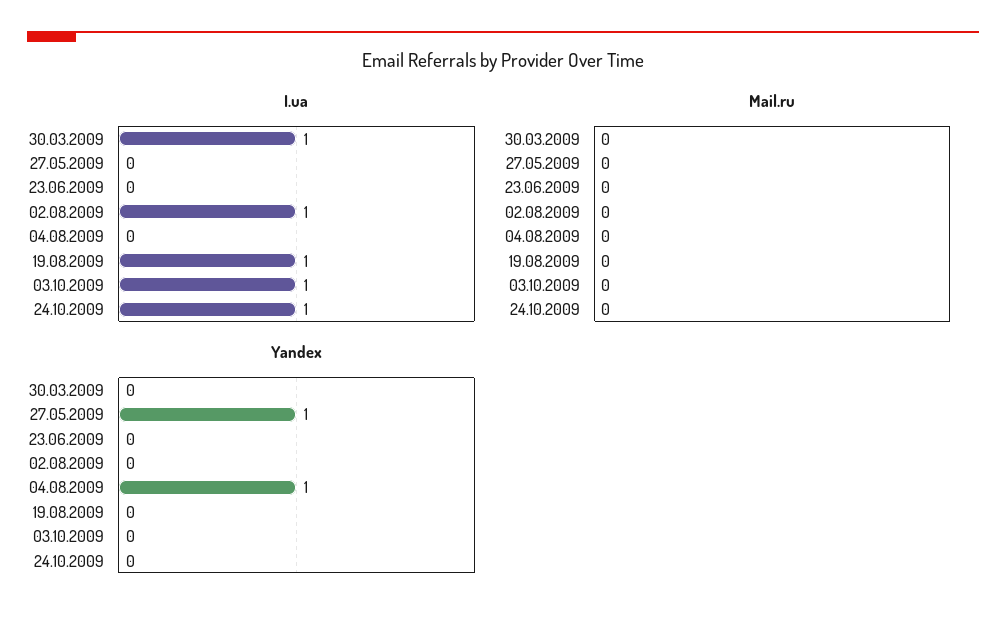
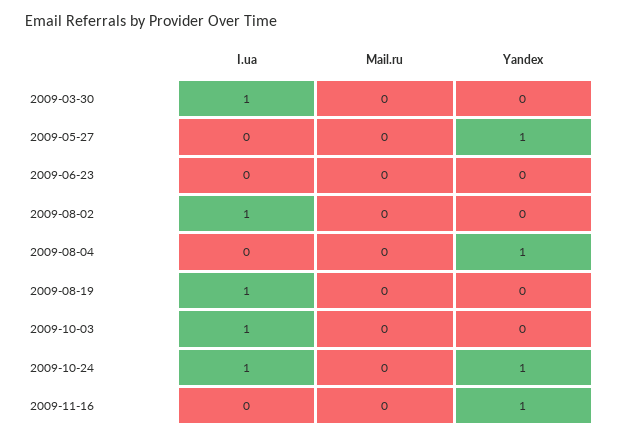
Yandex, 24.10.2009: 0 -> 1
I.ua, 2009-11-16: none -> 0
Mail.ru, 2009-11-16: none -> 0
Yandex, 2009-11-16: none -> 1

